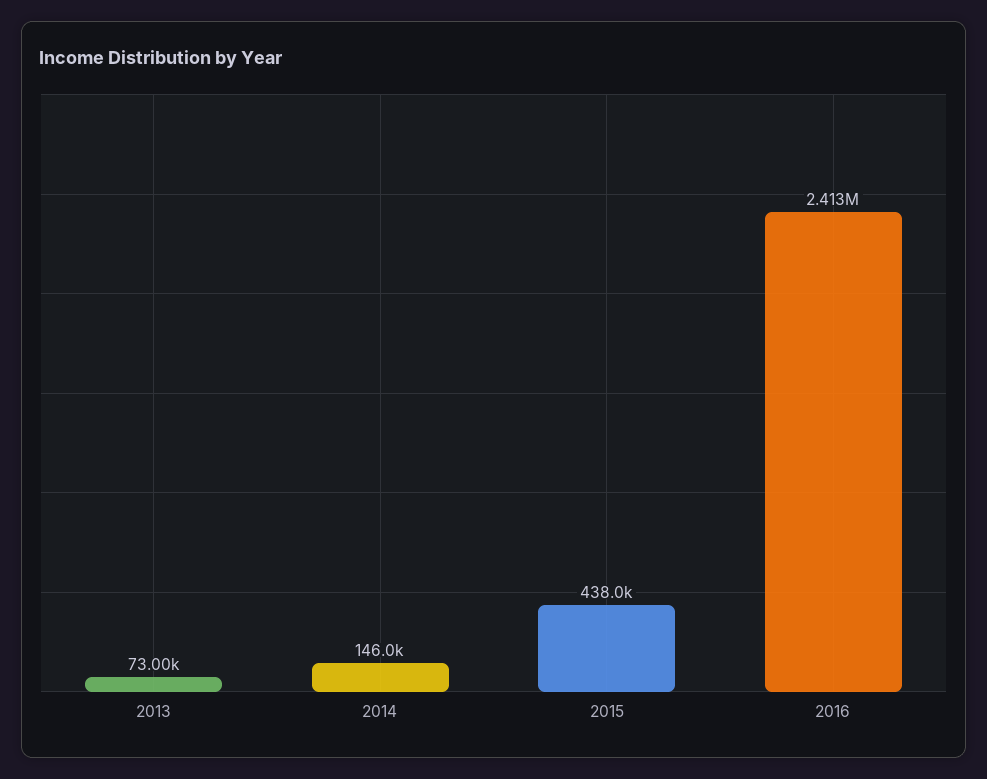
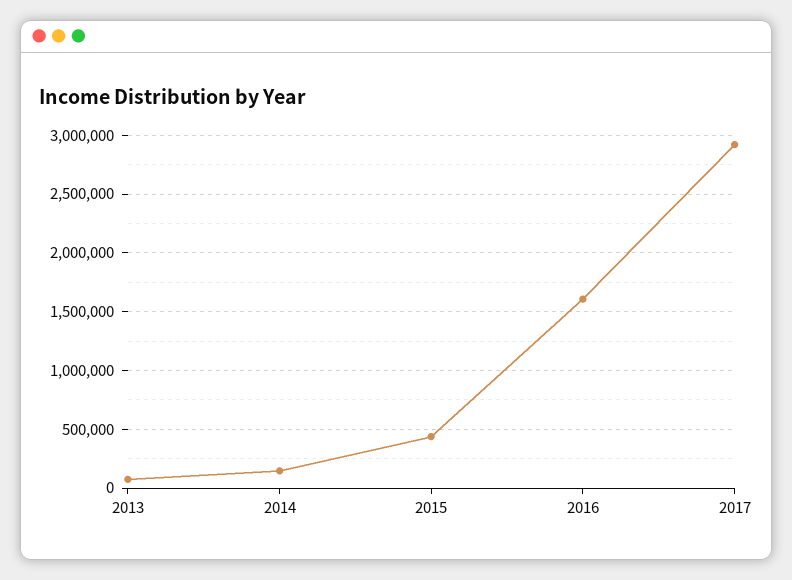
2016: 2413000 -> 1600000
2017: none -> 2900000

